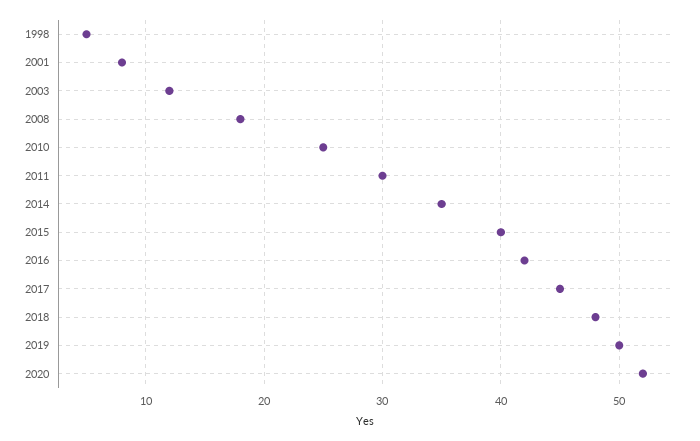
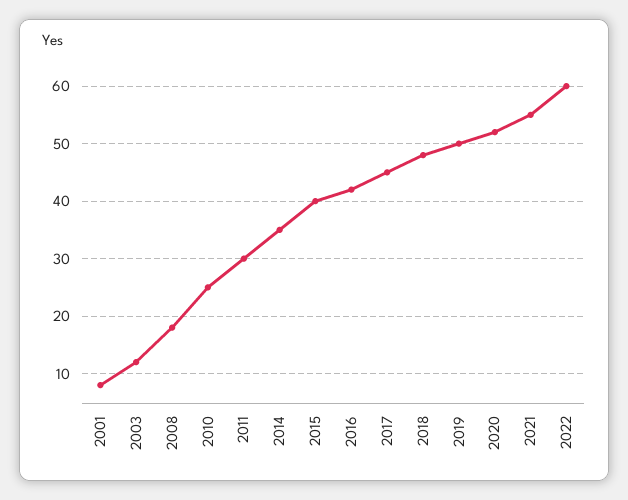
1998: 5 -> none
2021: none -> 55
2022: none -> 60

